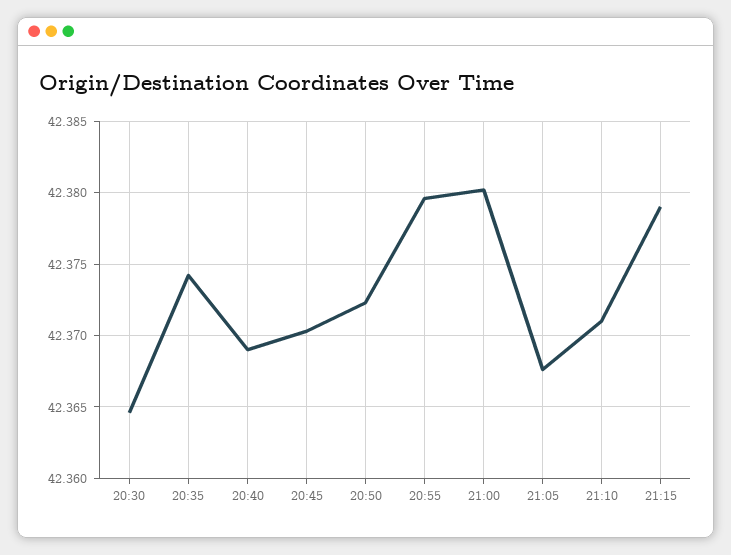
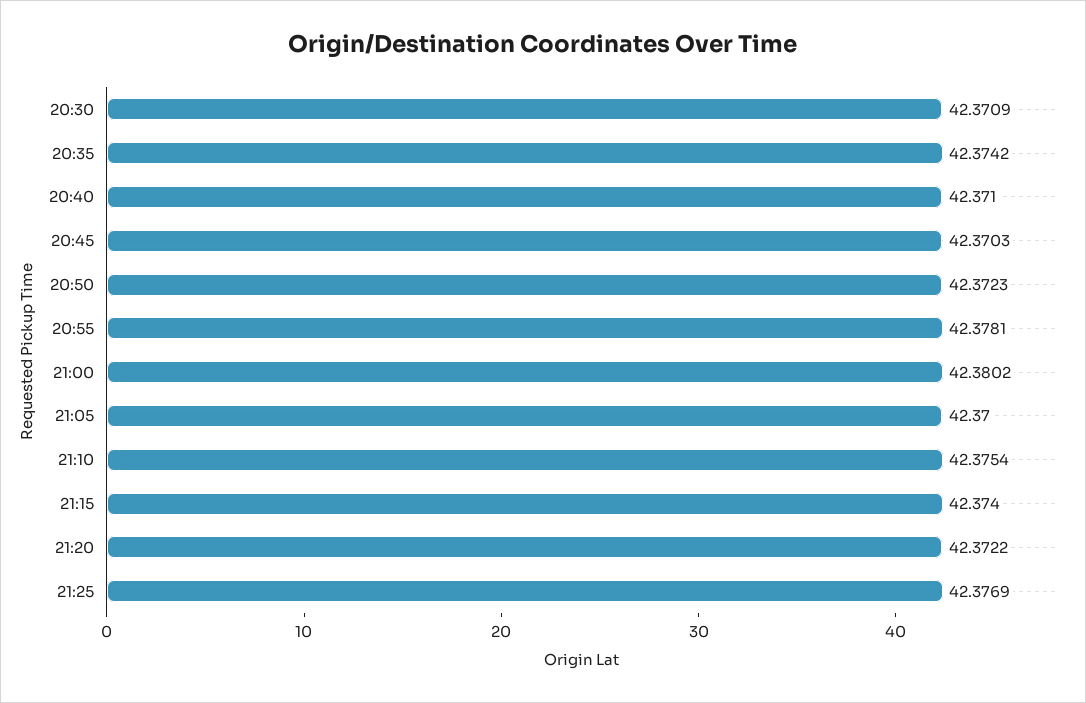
20:30: 42.3645 -> 42.3709
20:40: 42.369 -> 42.371
20:55: 42.3795 -> 42.3781
21:05: 42.3675 -> 42.37
21:10: 42.371 -> 42.3754
21:15: 42.379 -> 42.374
21:20: none -> 42.3722
21:25: none -> 42.3769

